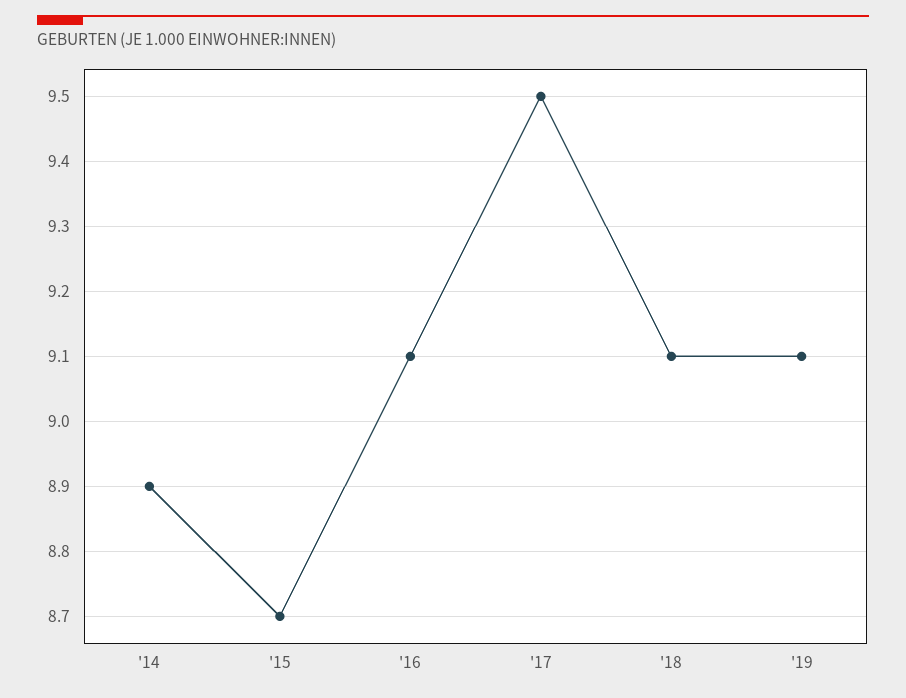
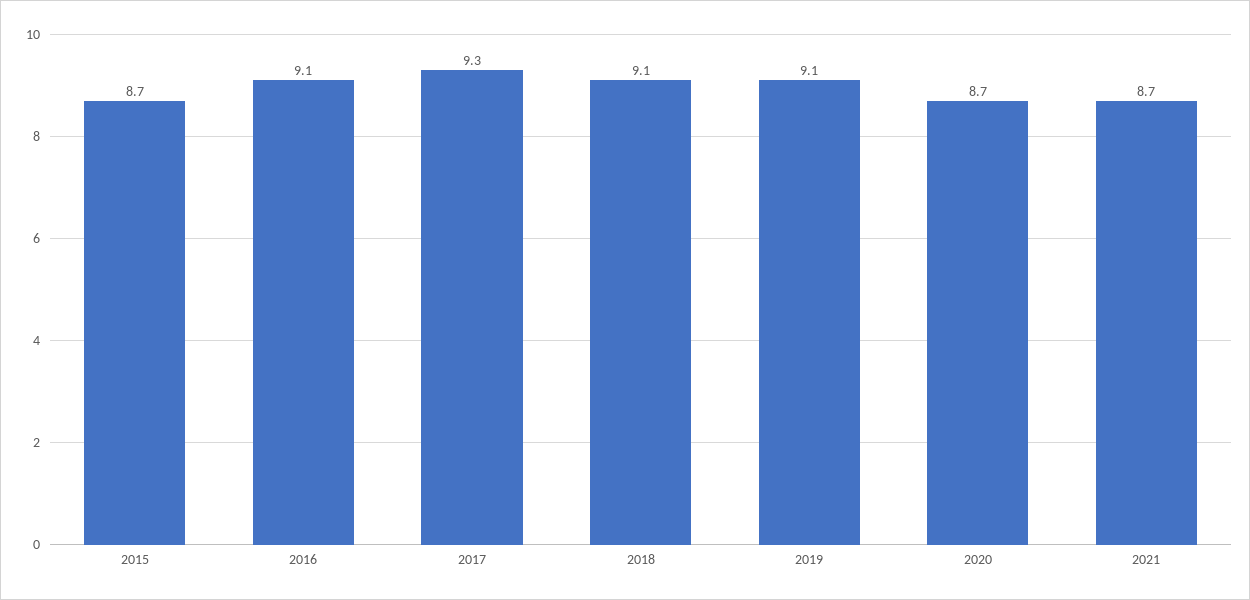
'14: 8.9 -> none
'17: 9.5 -> 9.3
2020: none -> 8.7
2021: none -> 8.7

